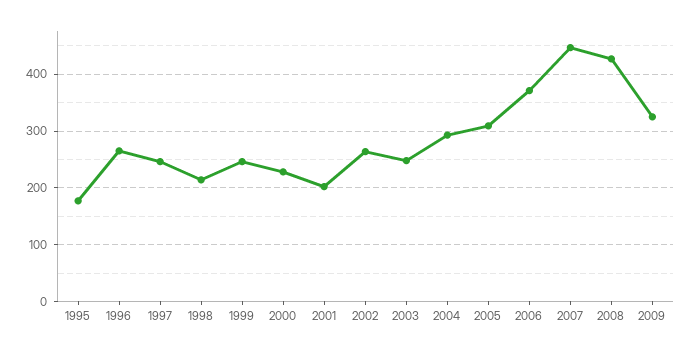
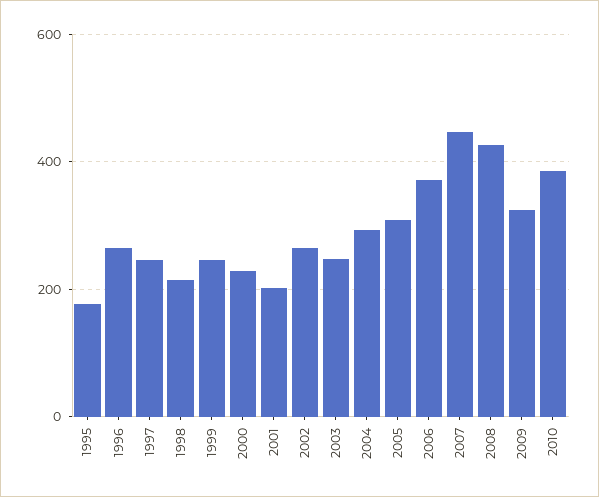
2010: none -> 380

